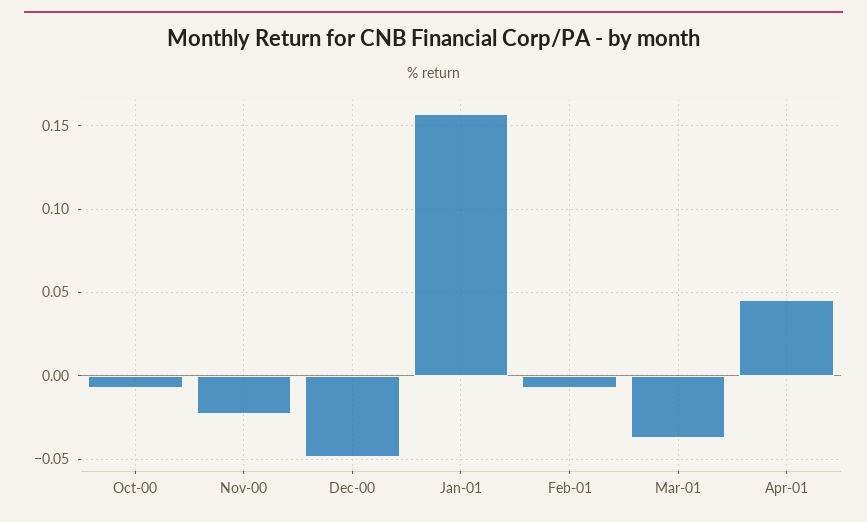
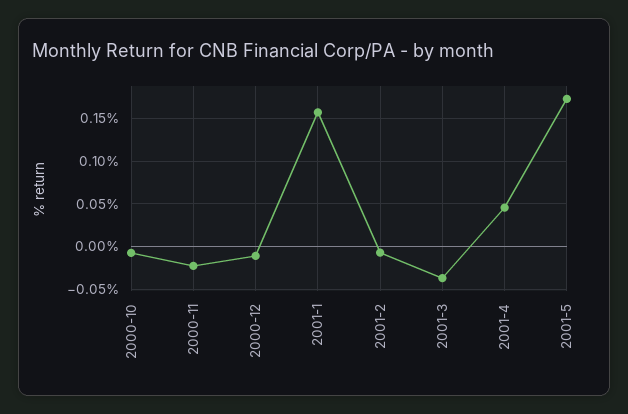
Dec-00: -0.05 -> -0.01
2001-5: none -> 0.17

